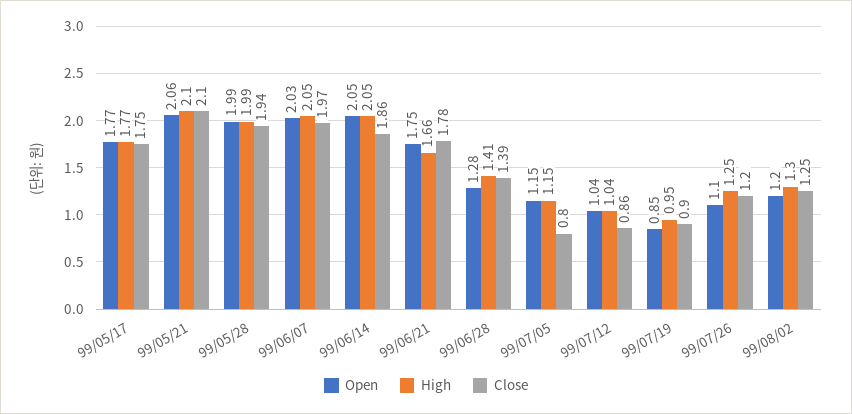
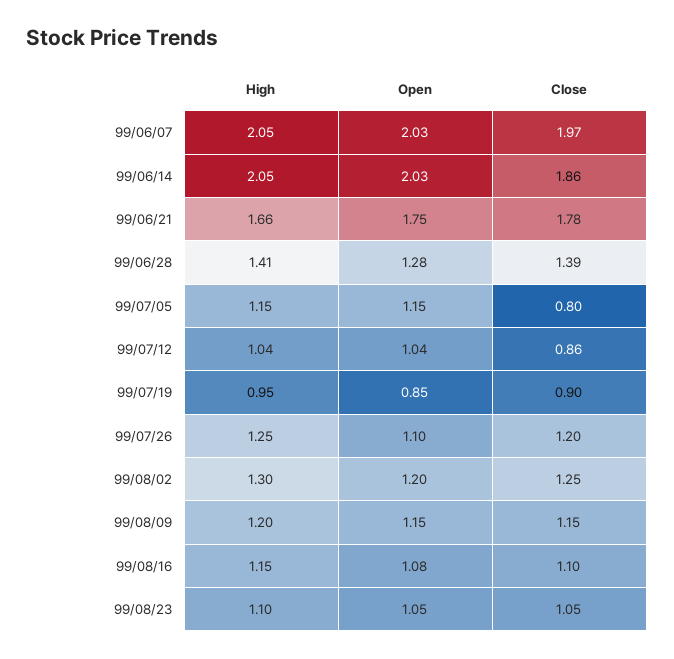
Open, 99/05/17: 1.77 -> none
High, 99/05/17: 1.77 -> none
Close, 99/05/17: 1.75 -> none
Open, 99/05/21: 2.06 -> none
High, 99/05/21: 2.1 -> none
Close, 99/05/21: 2.1 -> none
Open, 99/05/28: 1.99 -> none
High, 99/05/28: 1.99 -> none
Close, 99/05/28: 1.94 -> none
Open, 99/06/14: 2.05 -> 2.03
High, 99/08/09: none -> 1.2
Open, 99/08/09: none -> 1.15
Close, 99/08/09: none -> 1.15
High, 99/08/16: none -> 1.15
Open, 99/08/16: none -> 1.08
Close, 99/08/16: none -> 1.1
High, 99/08/23: none -> 1.1
Open, 99/08/23: none -> 1.05
Close, 99/08/23: none -> 1.05

